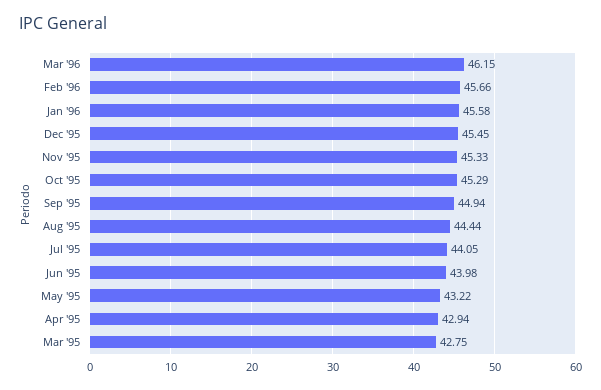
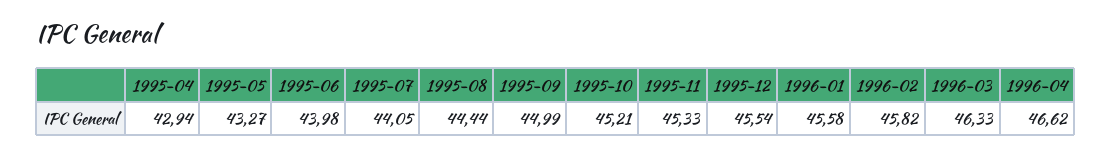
Mar '96: 46.15 -> 46.33
Feb '96: 45.66 -> 45.82
Dec '95: 45.45 -> 45.54
Oct '95: 45.29 -> 45.21
Sep '95: 44.94 -> 44.99
May '95: 43.22 -> 43.27
Mar '95: 42.75 -> none
1996-04: none -> 46.62

